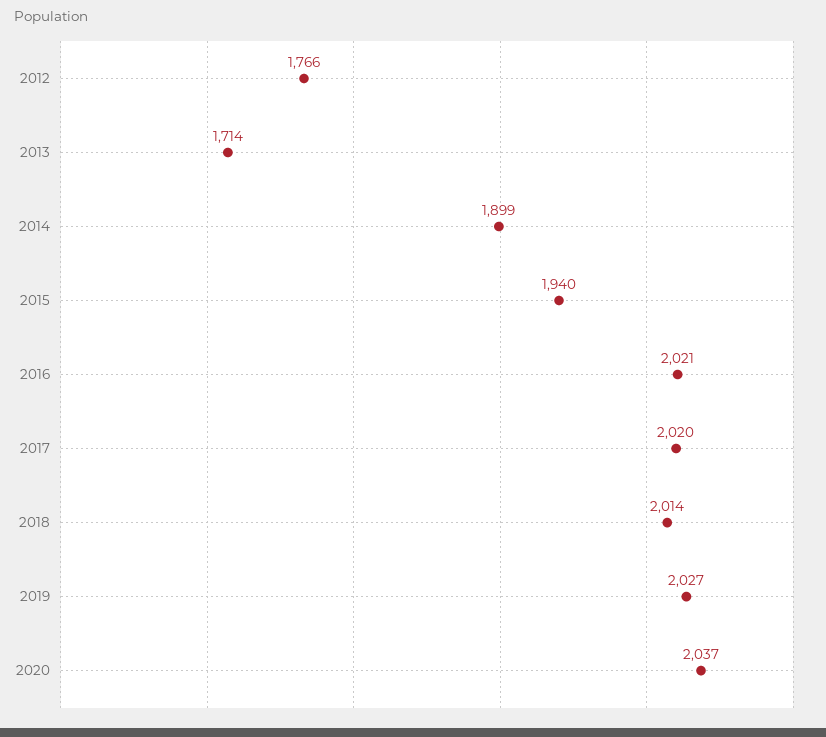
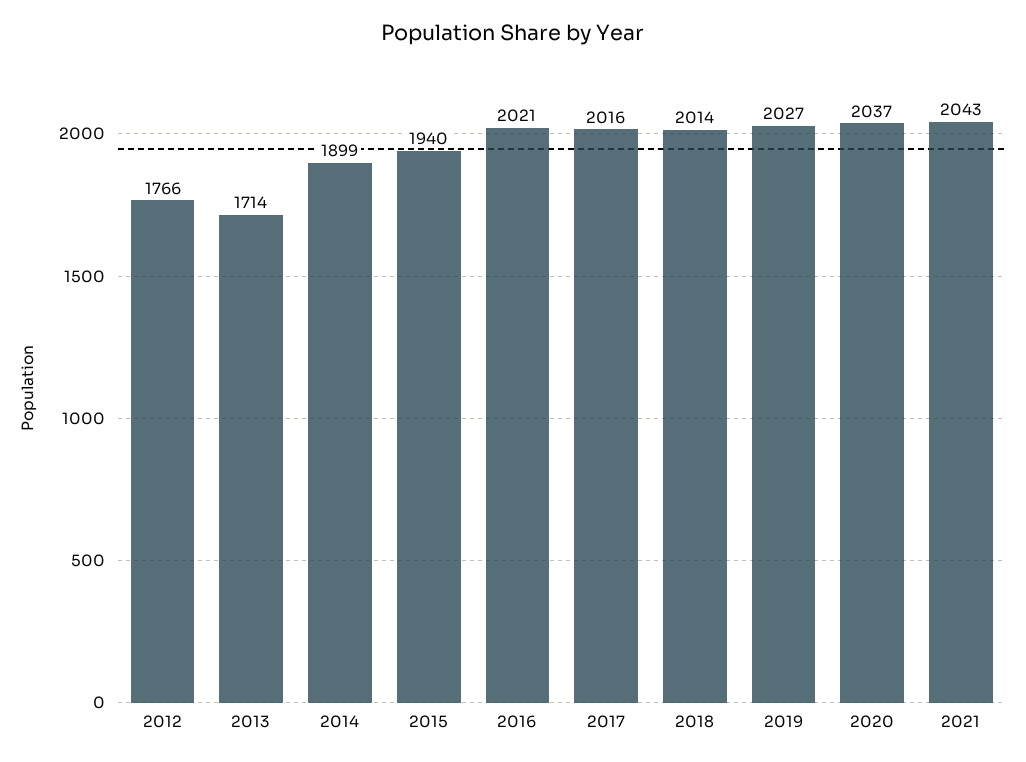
2017: 2020 -> 2016
2021: none -> 2043

